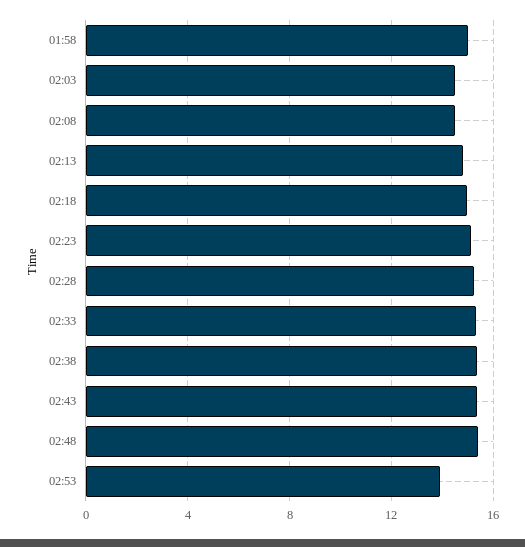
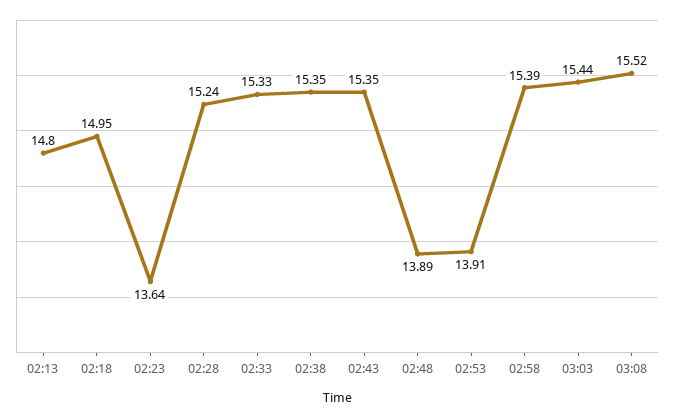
01:58: 15 -> none
02:03: 14.5 -> none
02:08: 14.5 -> none
02:23: 15 -> 13.64
02:48: 15.5 -> 13.89
02:58: none -> 15.39
03:03: none -> 15.44
03:08: none -> 15.52

